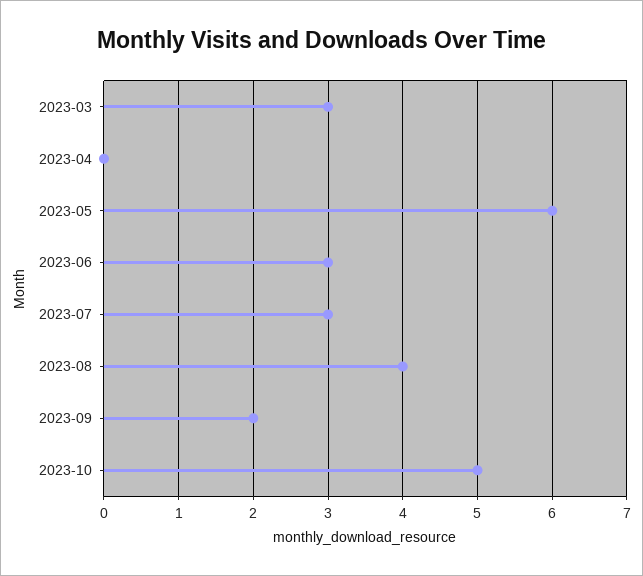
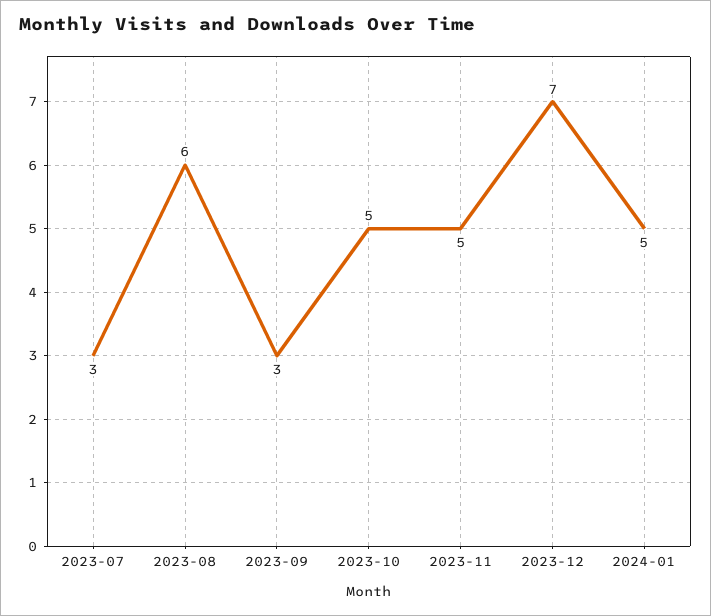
2023-03: 3 -> none
2023-04: 0 -> none
2023-05: 6 -> none
2023-06: 3 -> none
2023-08: 4 -> 6
2023-09: 2 -> 3
2023-11: none -> 5
2023-12: none -> 7
2024-01: none -> 5

